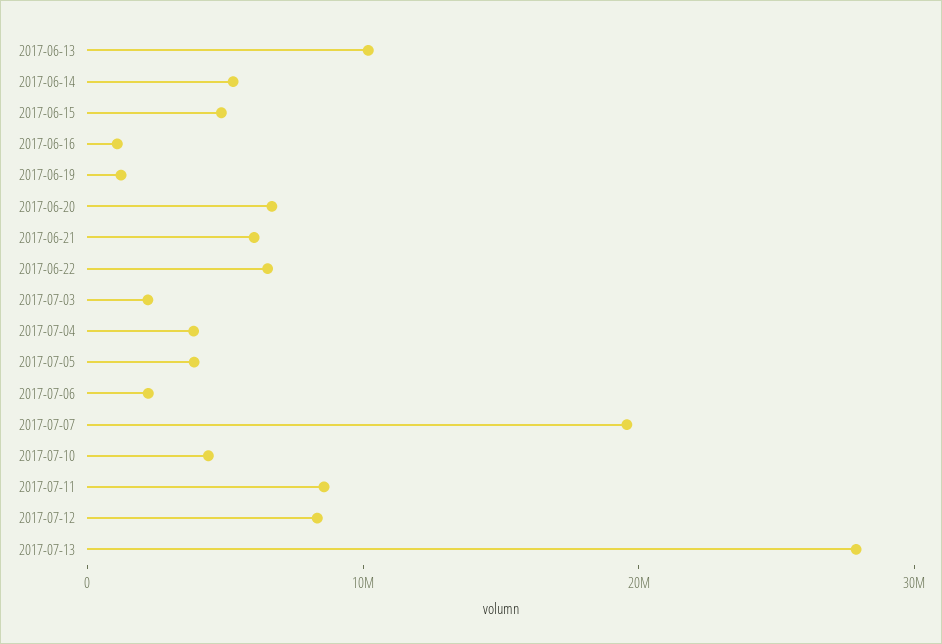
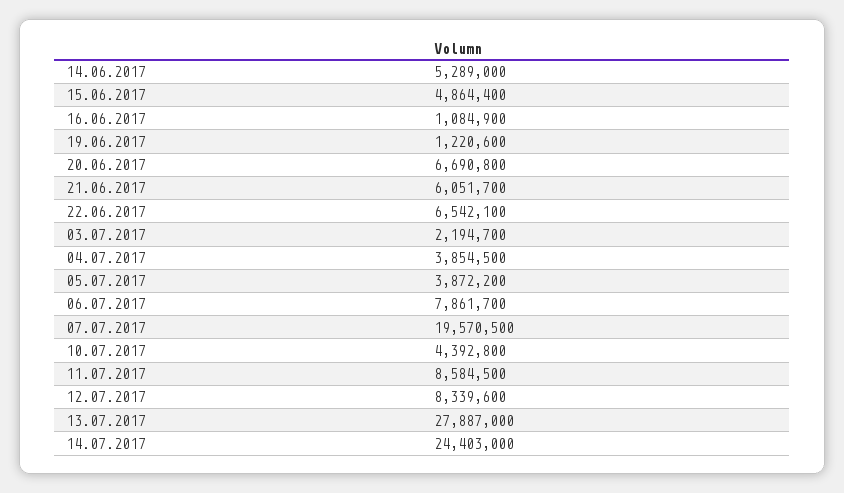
2017-06-13: 10000000 -> none
2017-07-06: 2000000 -> 7861700
14.07.2017: none -> 24403000

